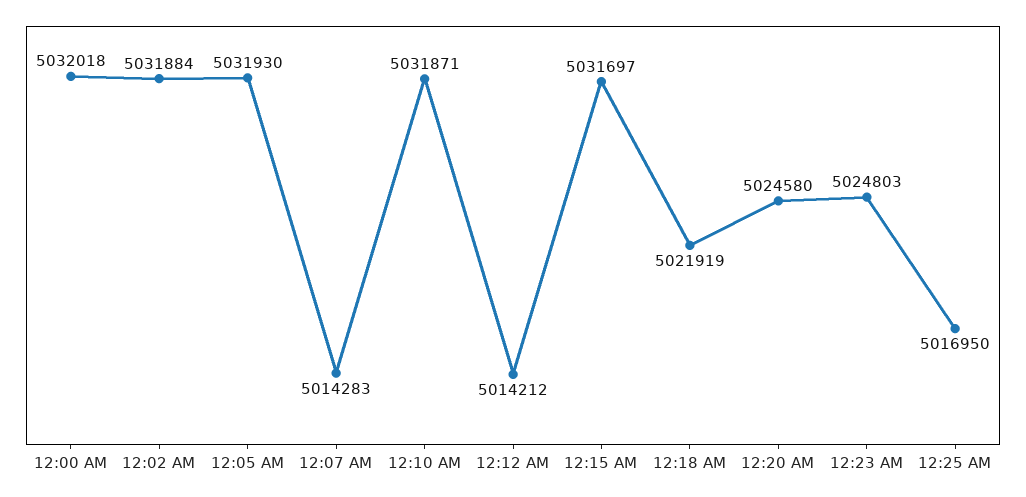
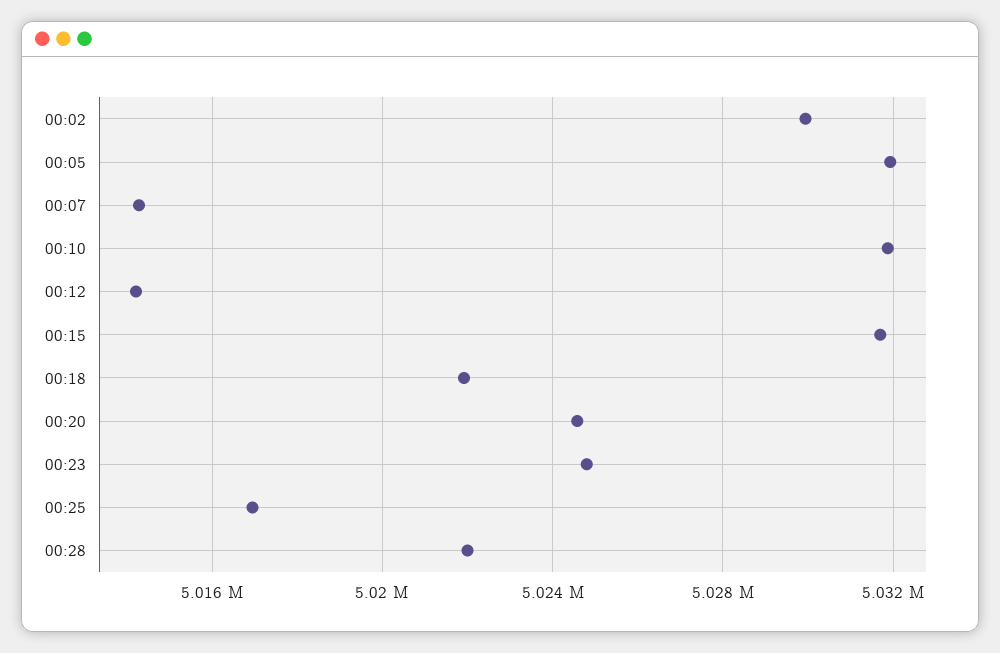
12:00 AM: 5032018 -> none
12:02 AM: 5031884 -> 5030000
00:28: none -> 5022000

